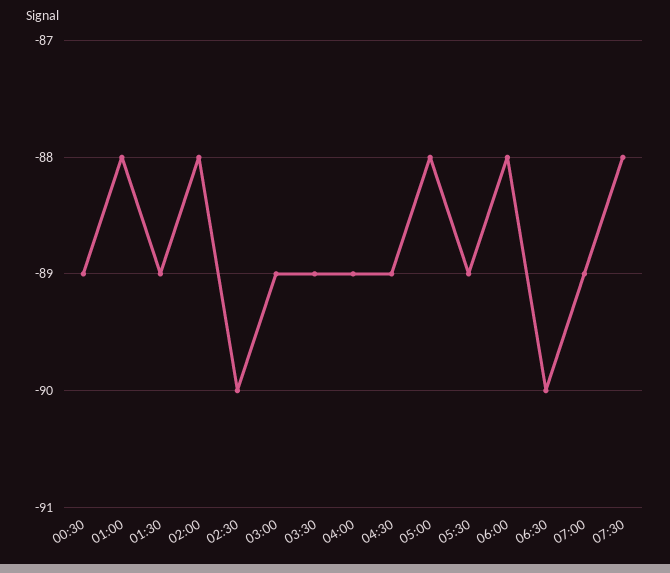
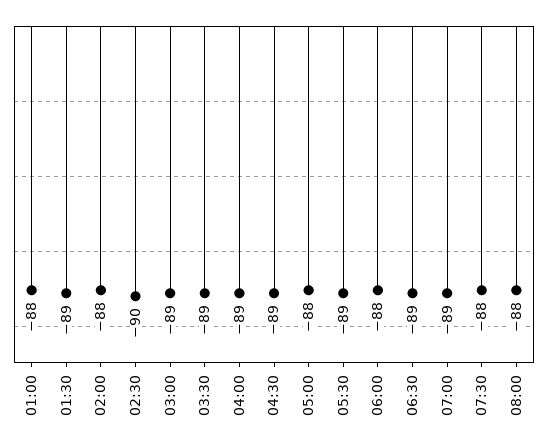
00:30: -89 -> none
06:30: -90 -> -89
08:00: none -> -88

